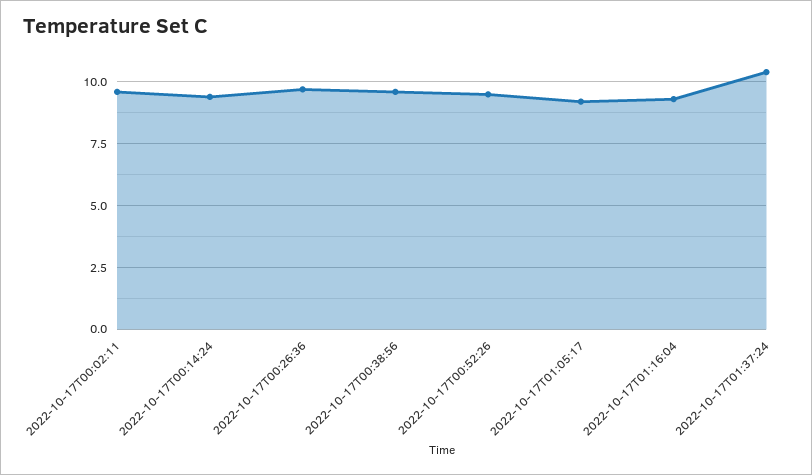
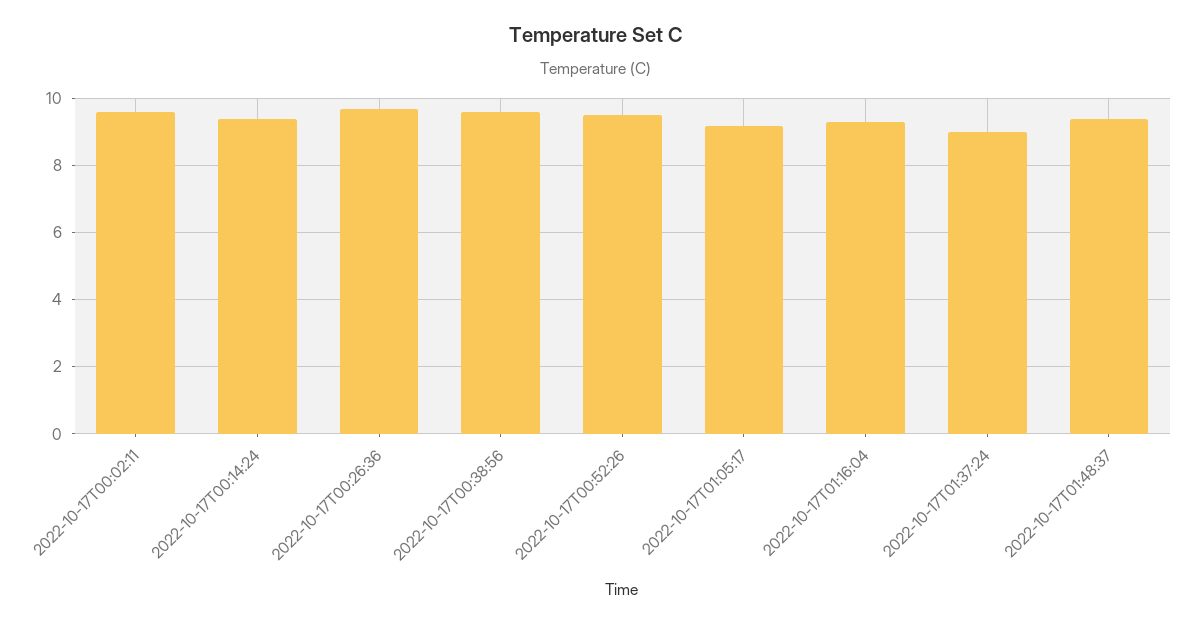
2022-10-17T01:37:24: 10.5 -> 9
2022-10-17T01:48:37: none -> 9.5

